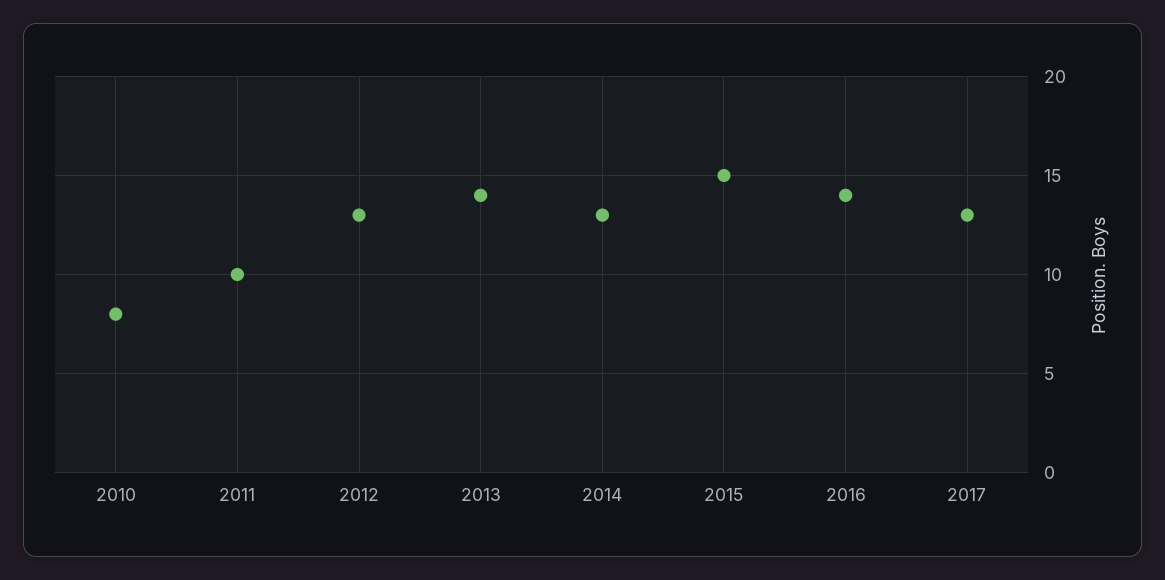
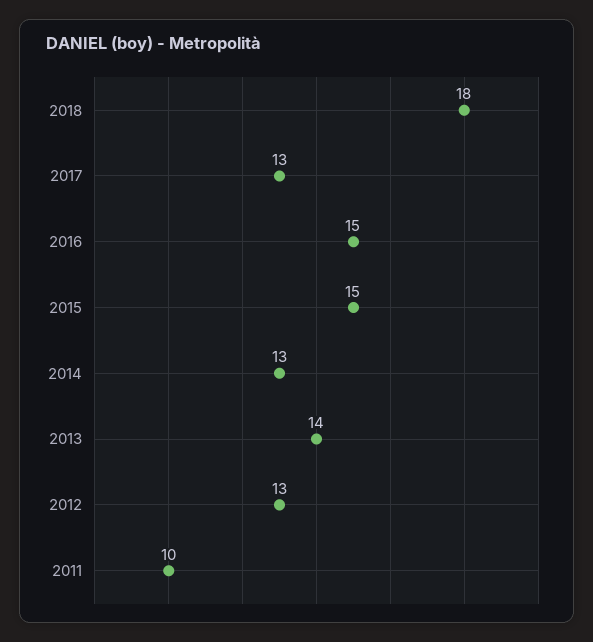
2010: 8 -> none
2016: 14 -> 15
2018: none -> 18

